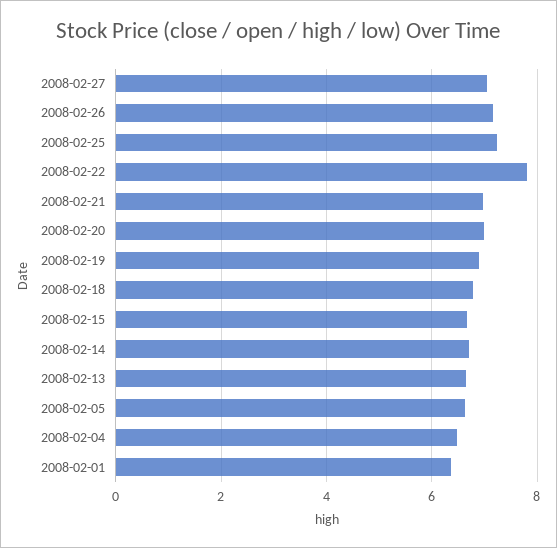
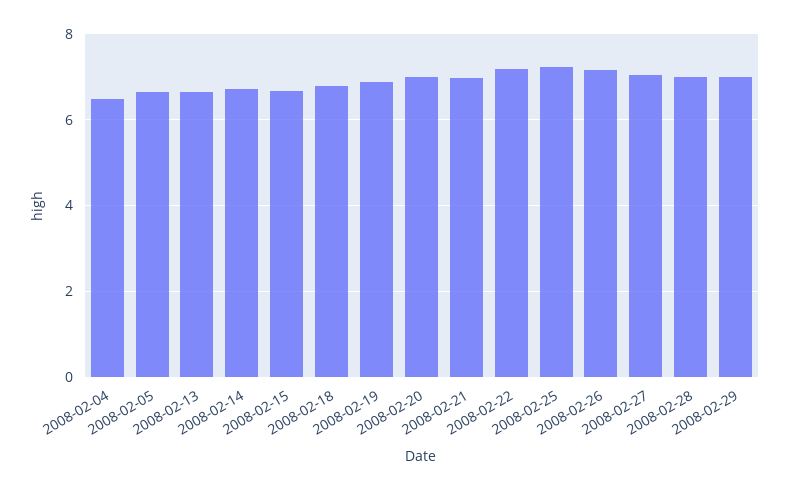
2008-02-22: 7.8 -> 7.2
2008-02-01: 6.4 -> none
2008-02-28: none -> 7
2008-02-29: none -> 7

